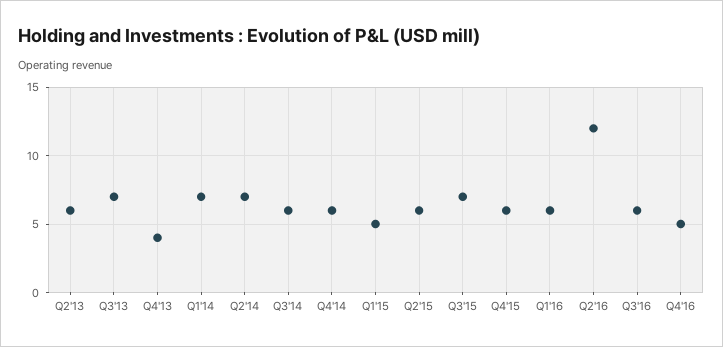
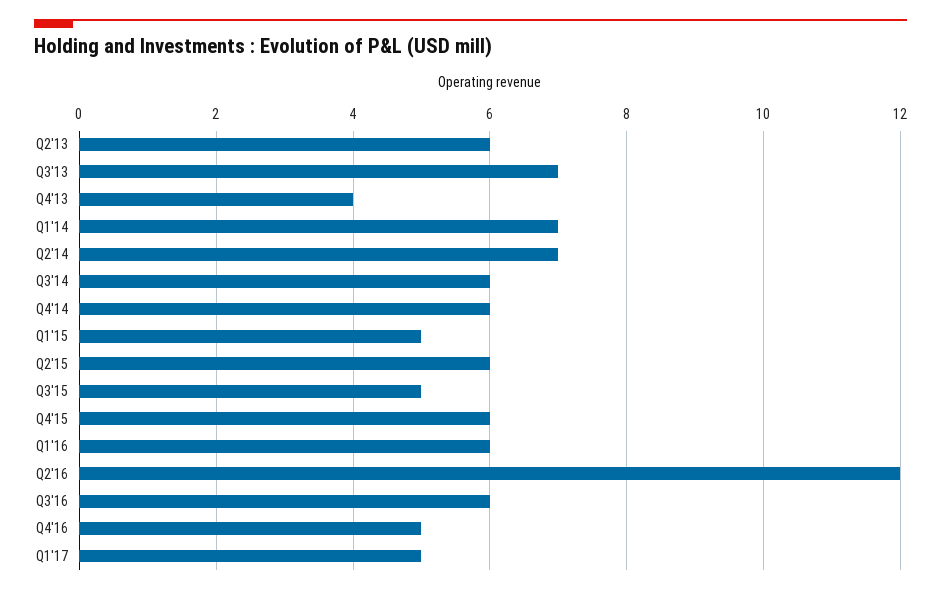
Q3'15: 7 -> 5
Q1'17: none -> 5

